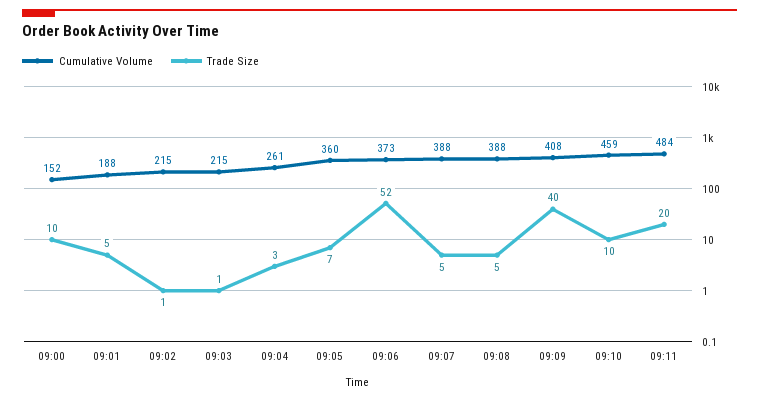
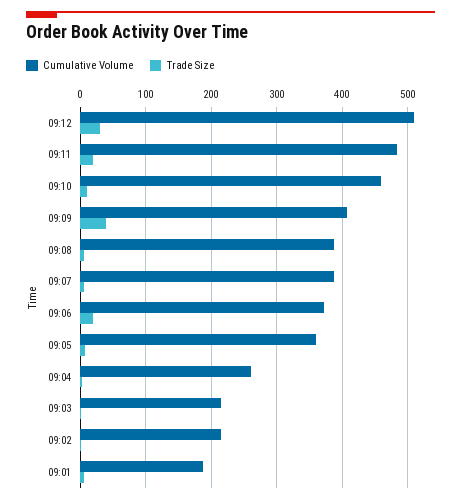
Cumulative Volume, 09:00: 152 -> none
Trade Size, 09:00: 10 -> none
Trade Size, 09:06: 52 -> 20
Cumulative Volume, 09:12: none -> 510
Trade Size, 09:12: none -> 30

